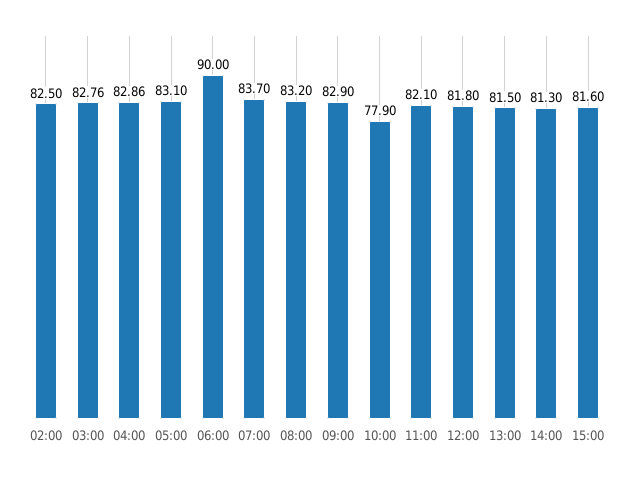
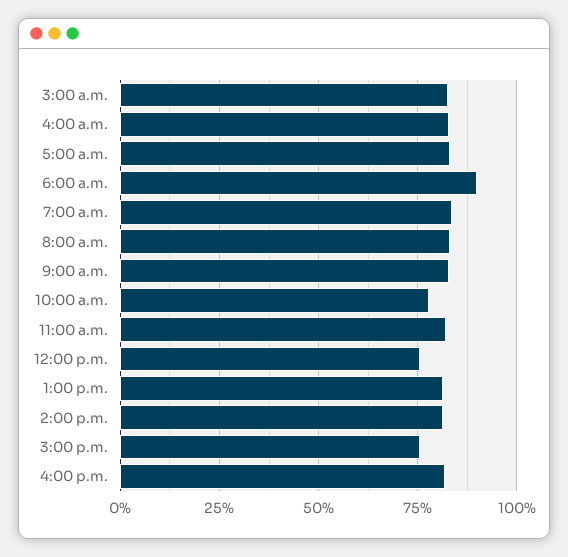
02:00: 82.5 -> none
12:00: 81.8 -> 75
15:00: 81.6 -> 75
4:00 p.m.: none -> 82.5

